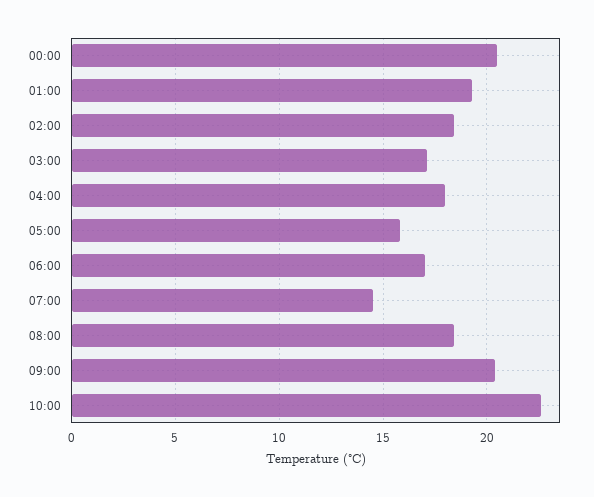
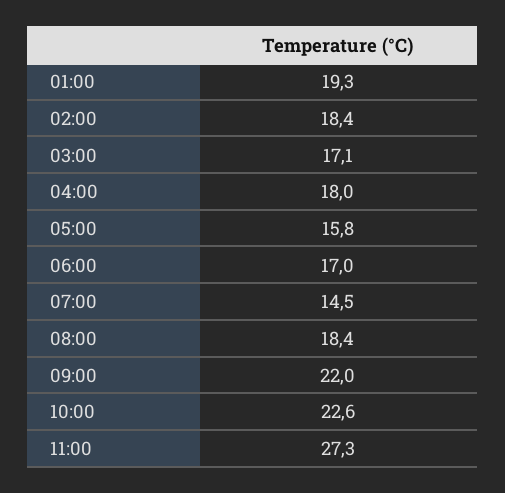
00:00: 20.5 -> none
09:00: 20.5 -> 22
11:00: none -> 27.3

